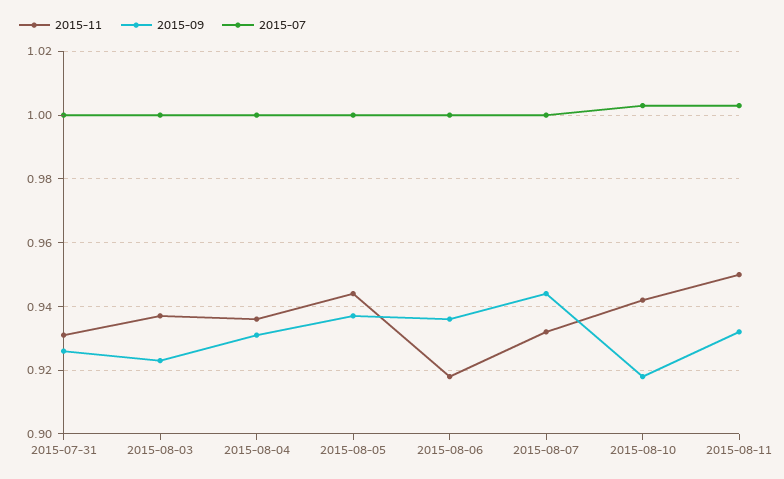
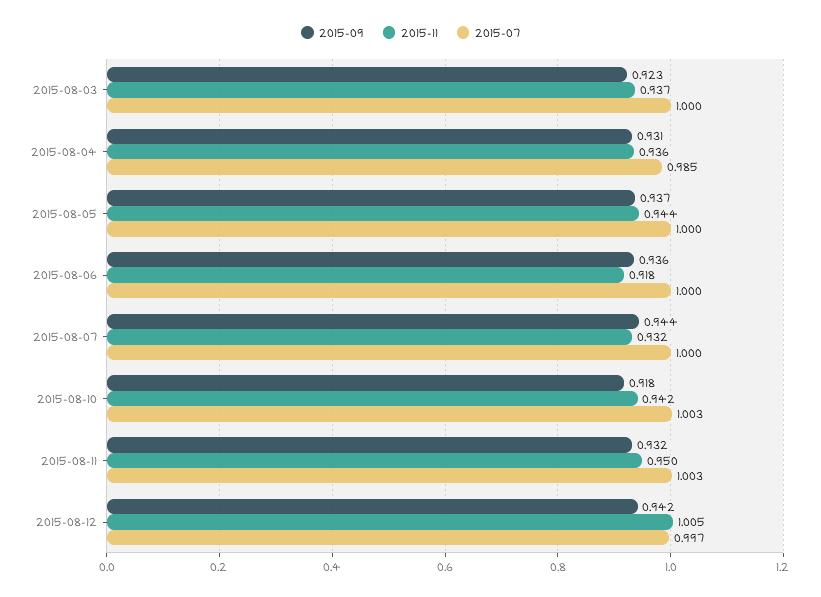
2015-11, 2015-07-31: 0.93 -> none
2015-09, 2015-07-31: 0.925 -> none
2015-07, 2015-07-31: 1 -> none
2015-07, 2015-08-04: 1 -> 0.985
2015-09, 2015-08-12: none -> 0.942
2015-11, 2015-08-12: none -> 1.005
2015-07, 2015-08-12: none -> 0.997

